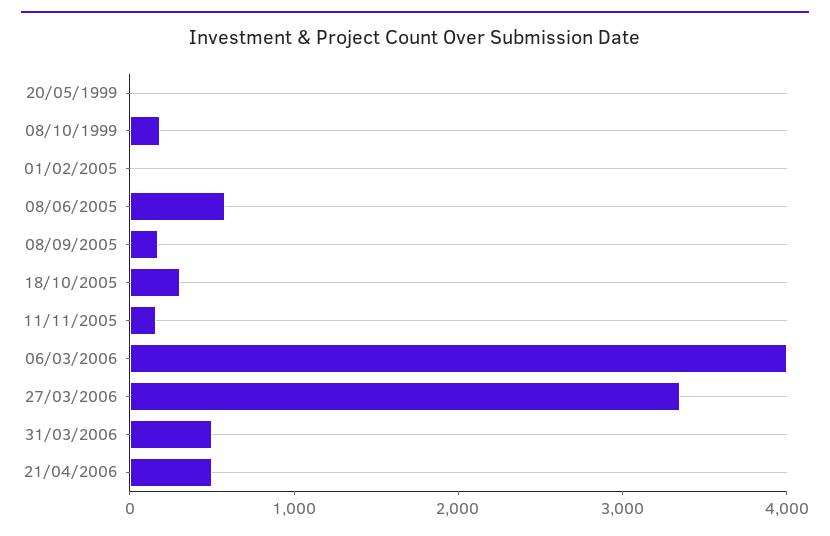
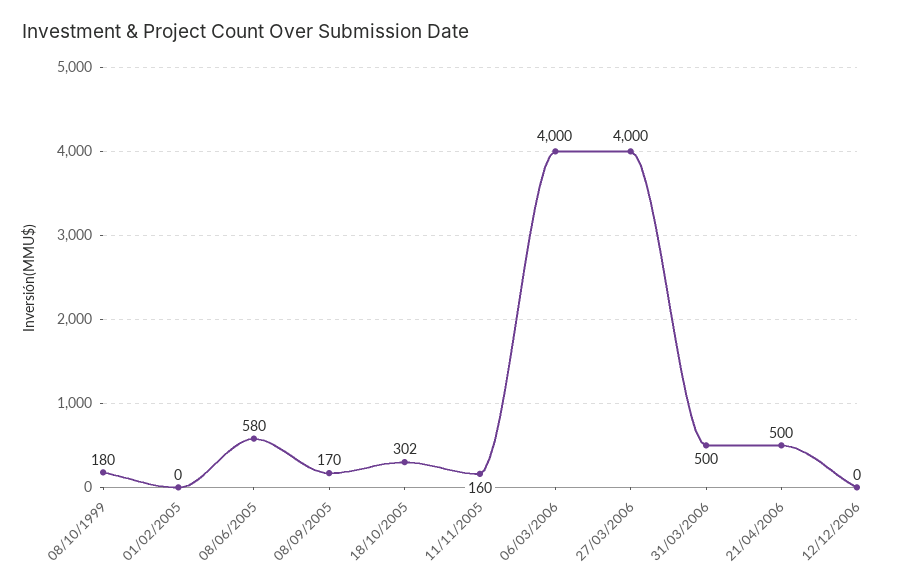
20/05/1999: 0 -> none
27/03/2006: 3400 -> 4000
12/12/2006: none -> 0

